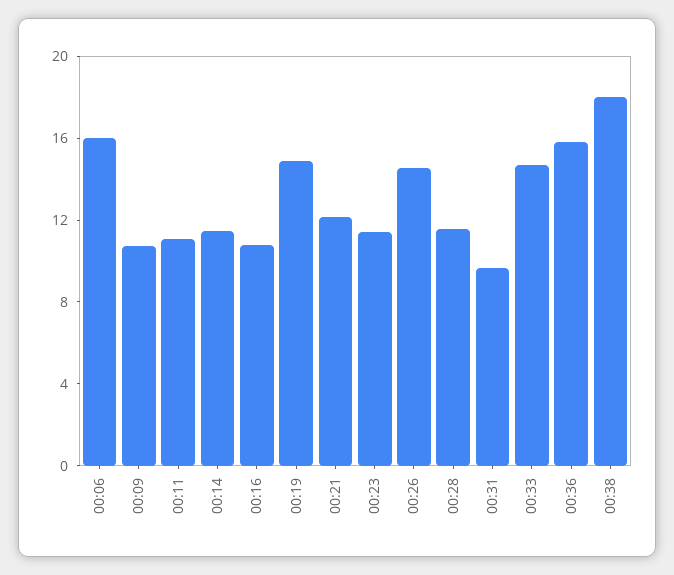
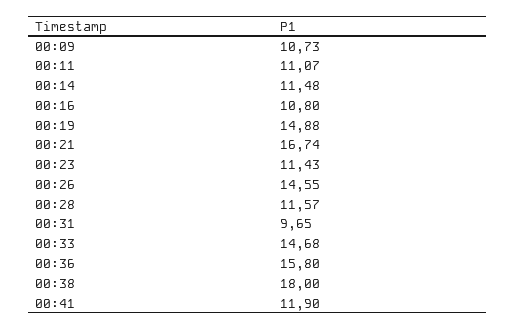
00:06: 16 -> none
00:21: 12 -> 16.74
00:41: none -> 11.9

